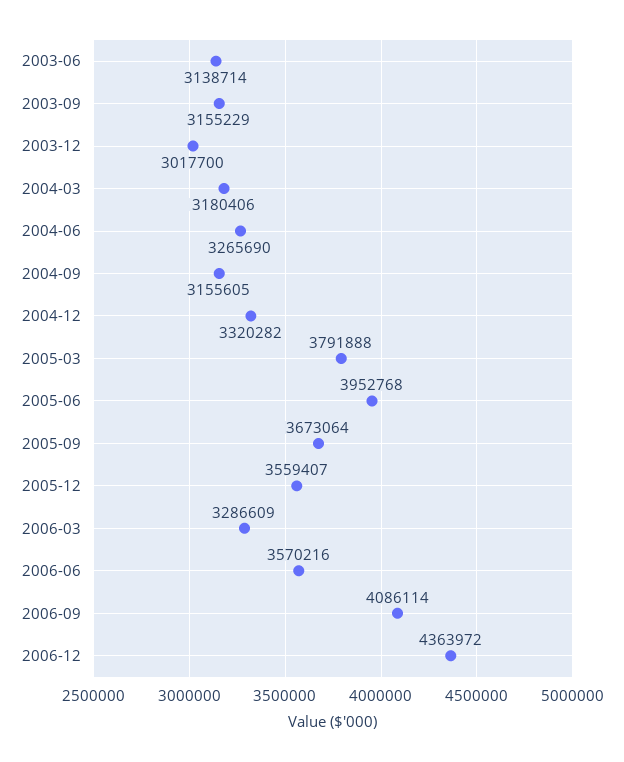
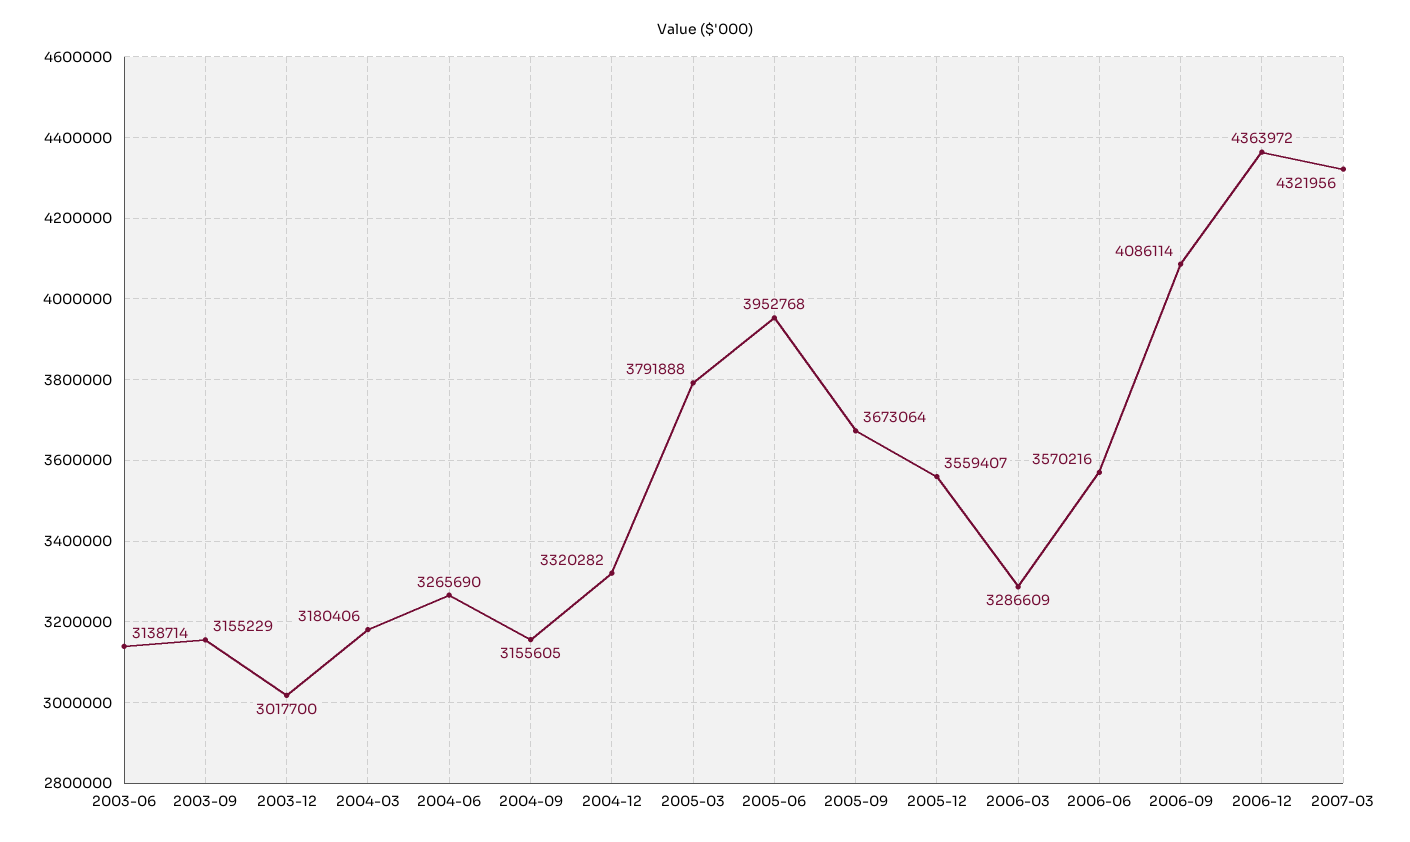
2007-03: none -> 4321956

